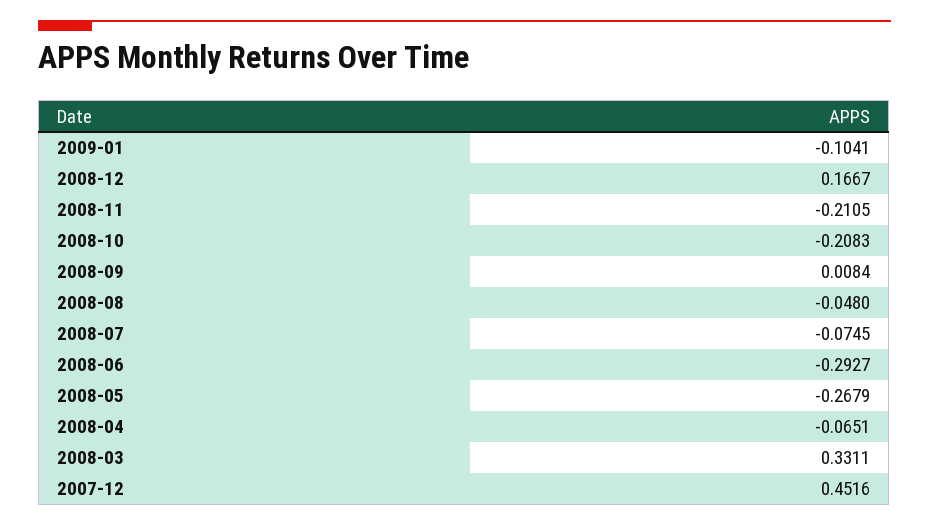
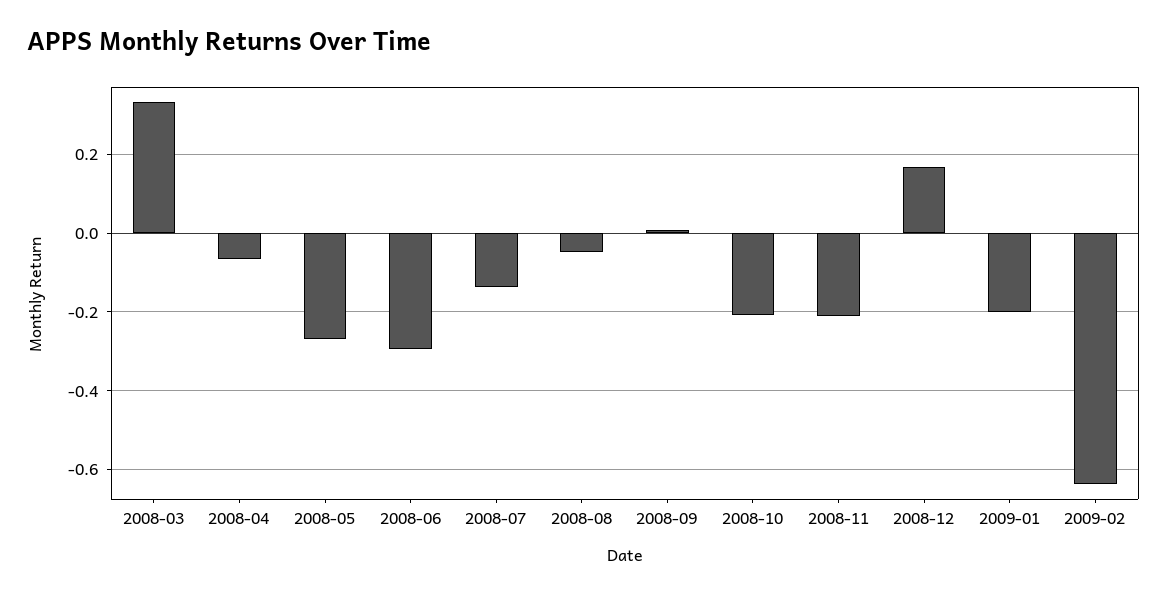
2009-01: -0.1041 -> -0.2
2008-07: -0.0745 -> -0.14
2007-12: 0.4516 -> none
2009-02: none -> -0.64

